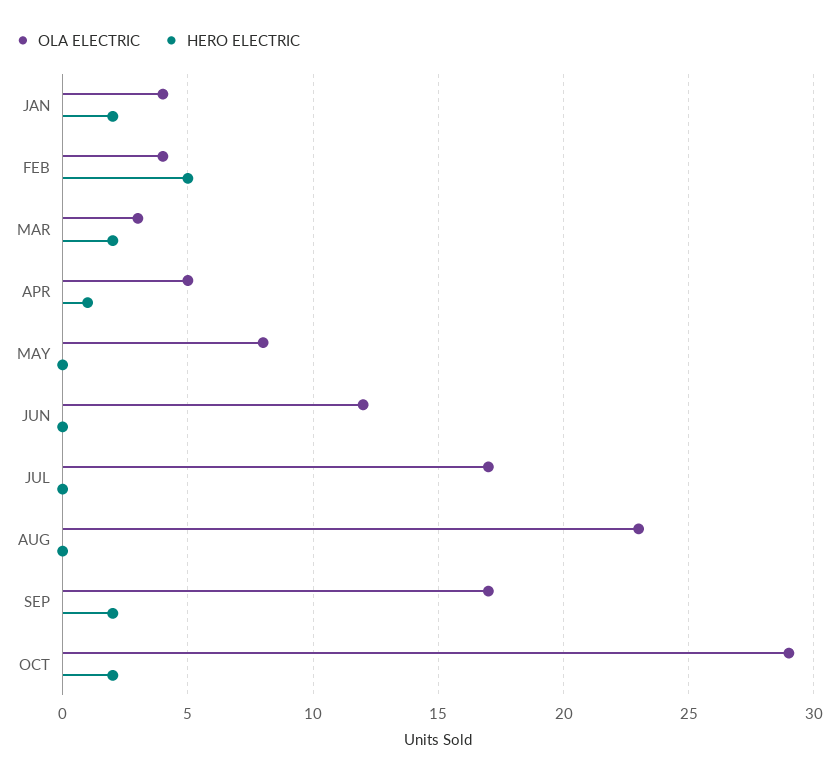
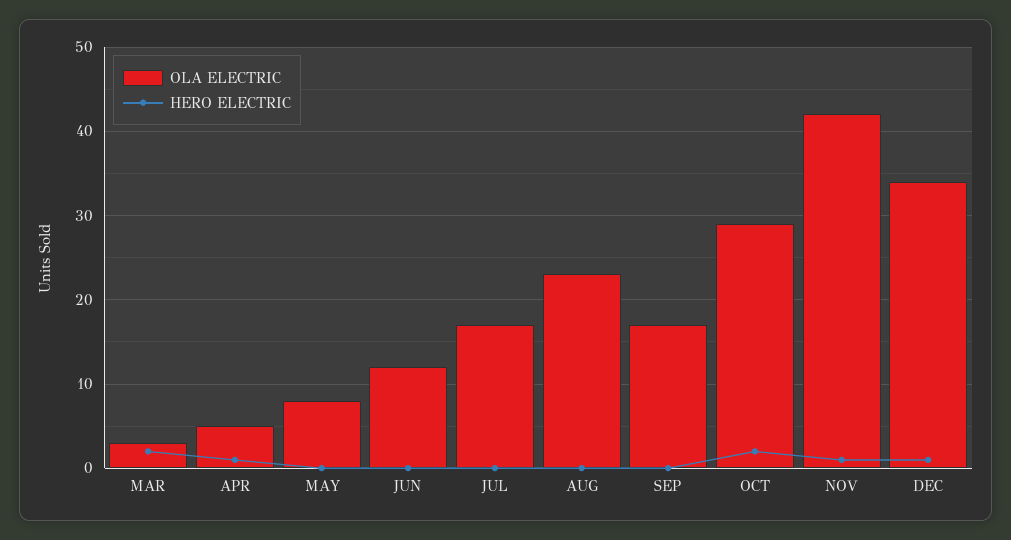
OLA ELECTRIC, JAN: 4 -> none
HERO ELECTRIC, JAN: 2 -> none
OLA ELECTRIC, FEB: 4 -> none
HERO ELECTRIC, FEB: 5 -> none
HERO ELECTRIC, SEP: 2 -> 0
OLA ELECTRIC, NOV: none -> 42
HERO ELECTRIC, NOV: none -> 1
OLA ELECTRIC, DEC: none -> 34
HERO ELECTRIC, DEC: none -> 1

